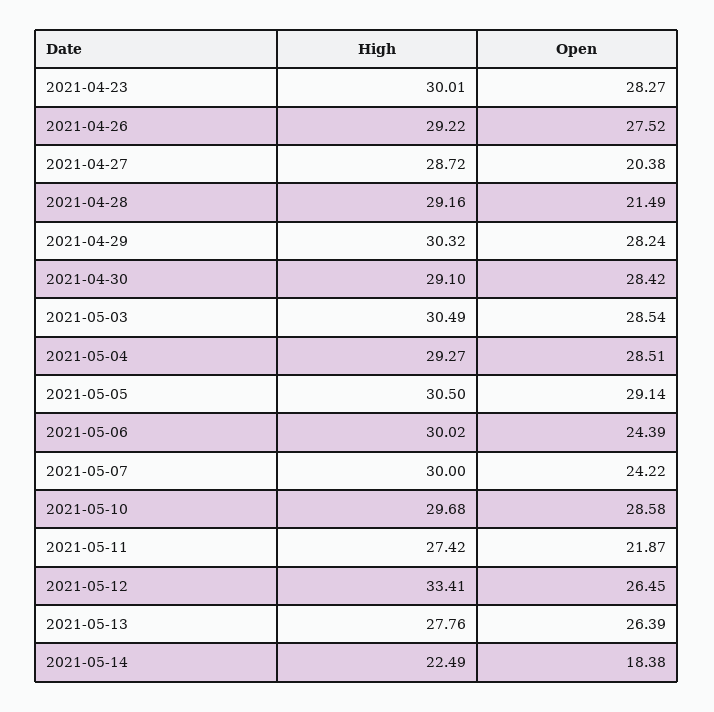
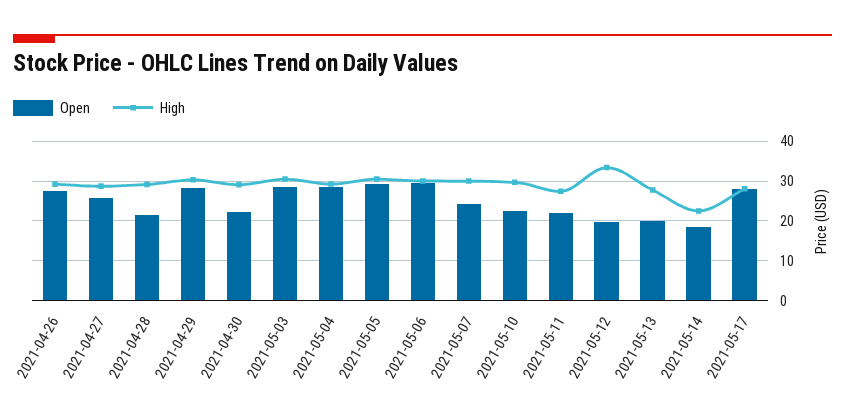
High, 2021-04-23: 30.01 -> none
Open, 2021-04-23: 28.27 -> none
Open, 2021-04-27: 20.38 -> 26
Open, 2021-04-30: 28.42 -> 22
Open, 2021-05-06: 24.39 -> 30
Open, 2021-05-10: 28.58 -> 22
Open, 2021-05-12: 26.45 -> 20
Open, 2021-05-13: 26.39 -> 20
Open, 2021-05-17: none -> 28
High, 2021-05-17: none -> 28

